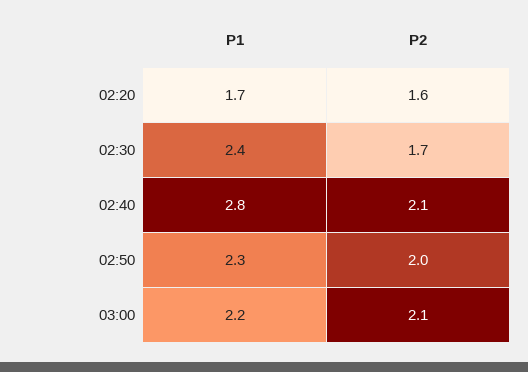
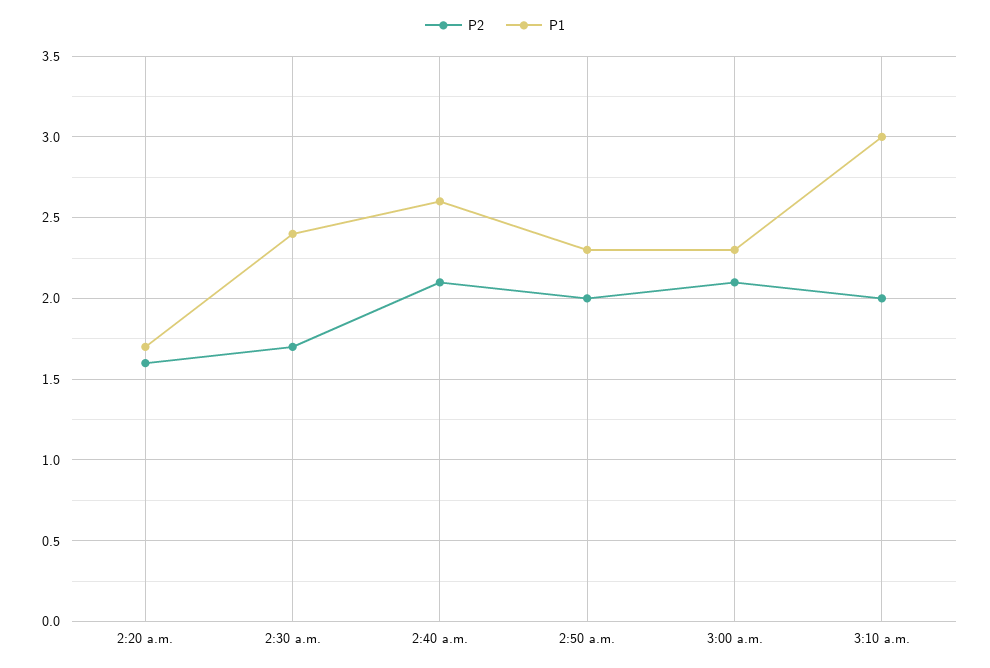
P1, 02:40: 2.8 -> 2.6
P1, 03:00: 2.2 -> 2.3
P2, 3:10 a.m.: none -> 2
P1, 3:10 a.m.: none -> 3

